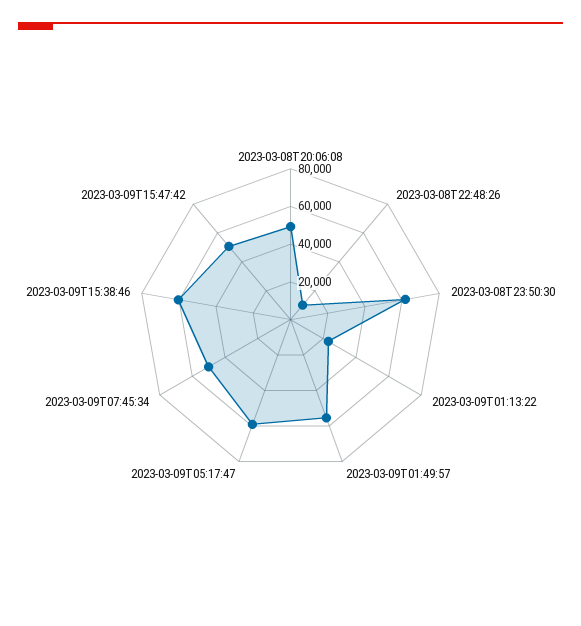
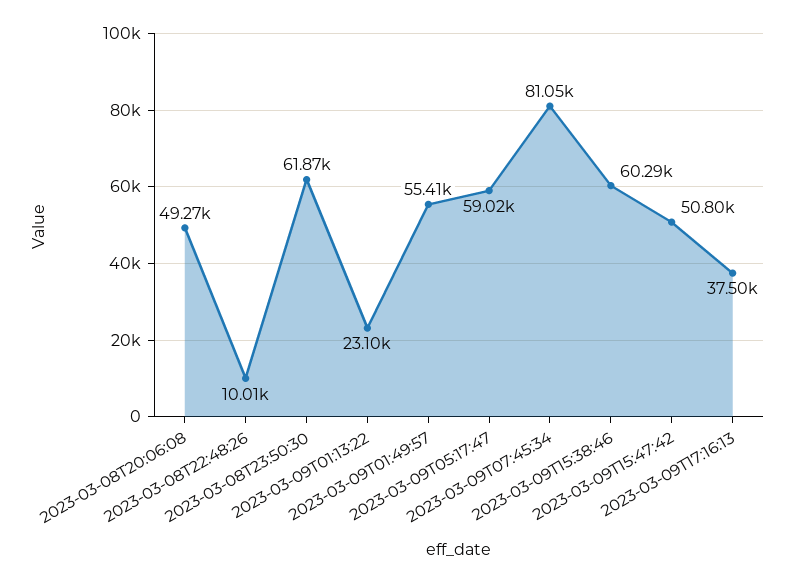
2023-03-09T07:45:34: 50000 -> 81050
2023-03-09T17:16:13: none -> 37500

